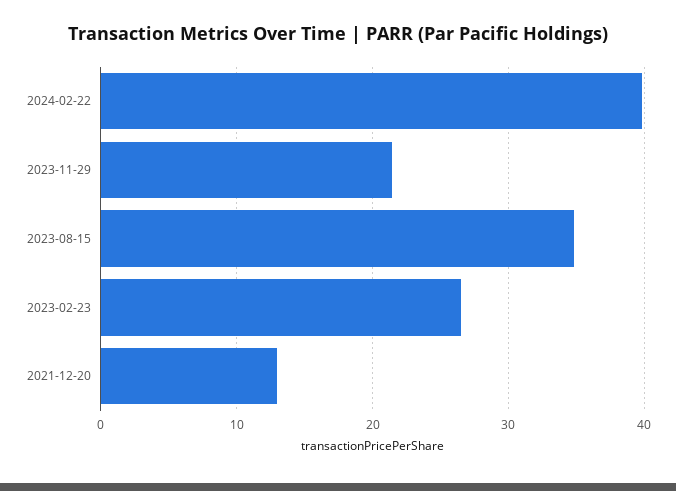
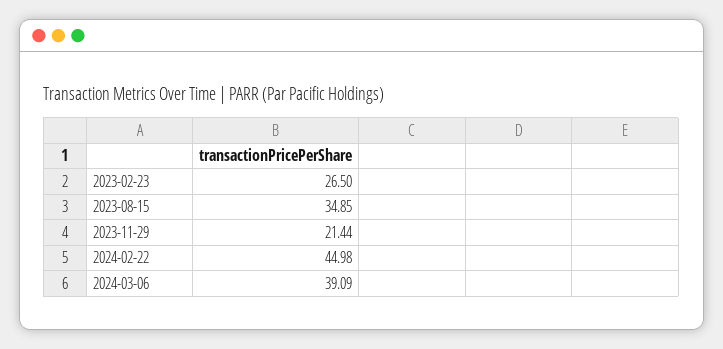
2024-02-22: 40 -> 44.98
2021-12-20: 13 -> none
2024-03-06: none -> 39.09

